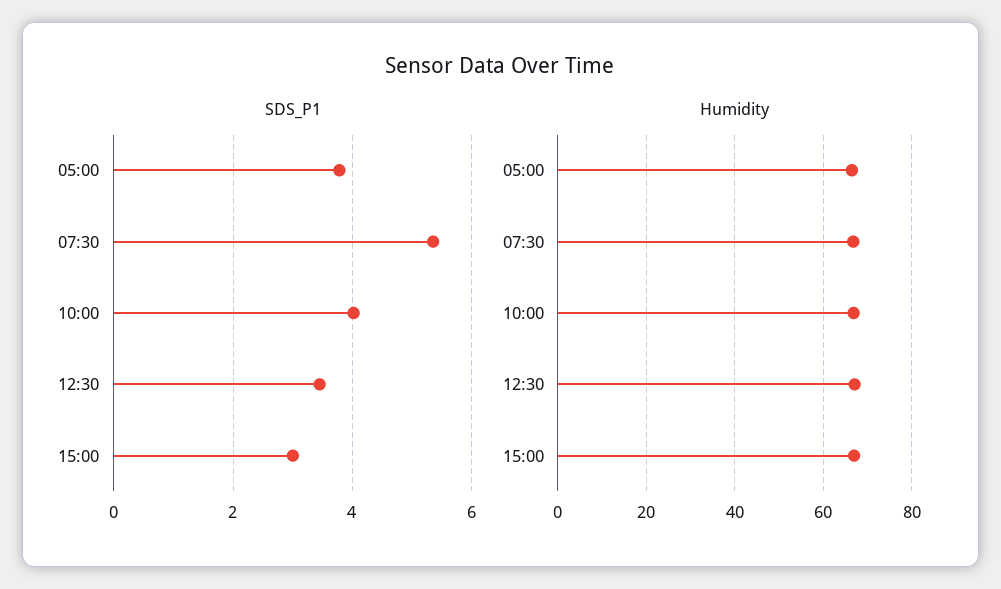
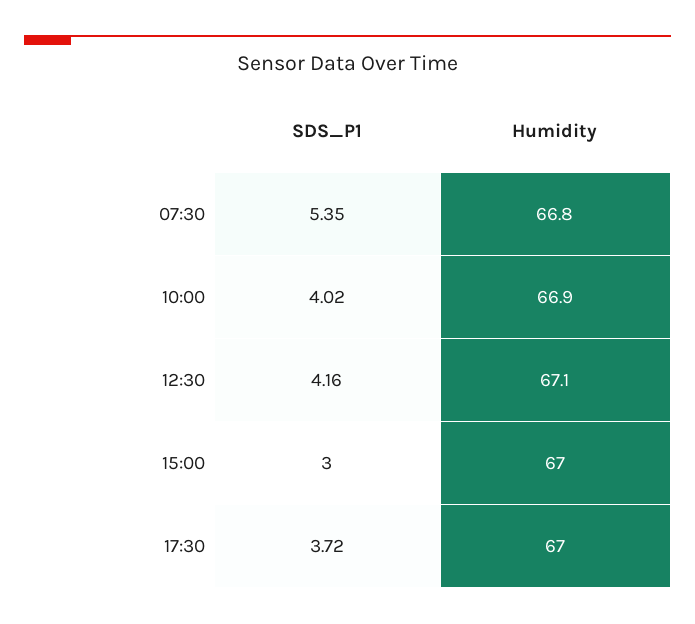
SDS_P1, 05:00: 3.8 -> none
SDS_P1, 12:30: 3.4 -> 4.16
Humidity, 05:00: 66 -> none
SDS_P1, 17:30: none -> 3.72
Humidity, 17:30: none -> 67

